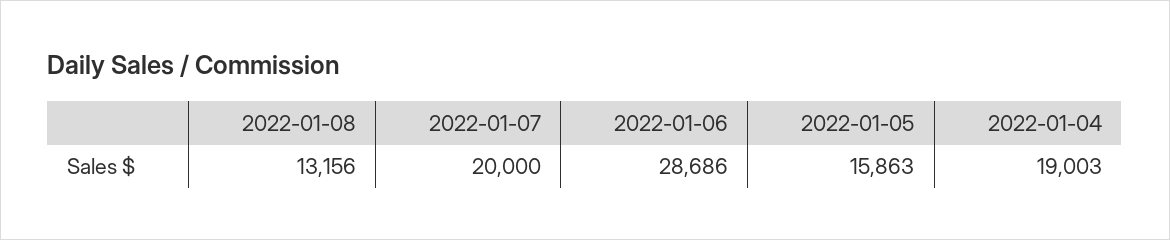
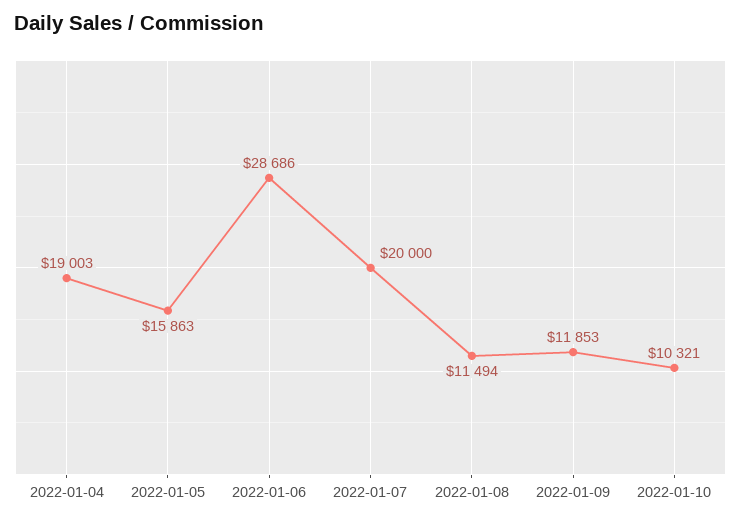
2022-01-08: 13156 -> 11494
2022-01-09: none -> 11853
2022-01-10: none -> 10321

